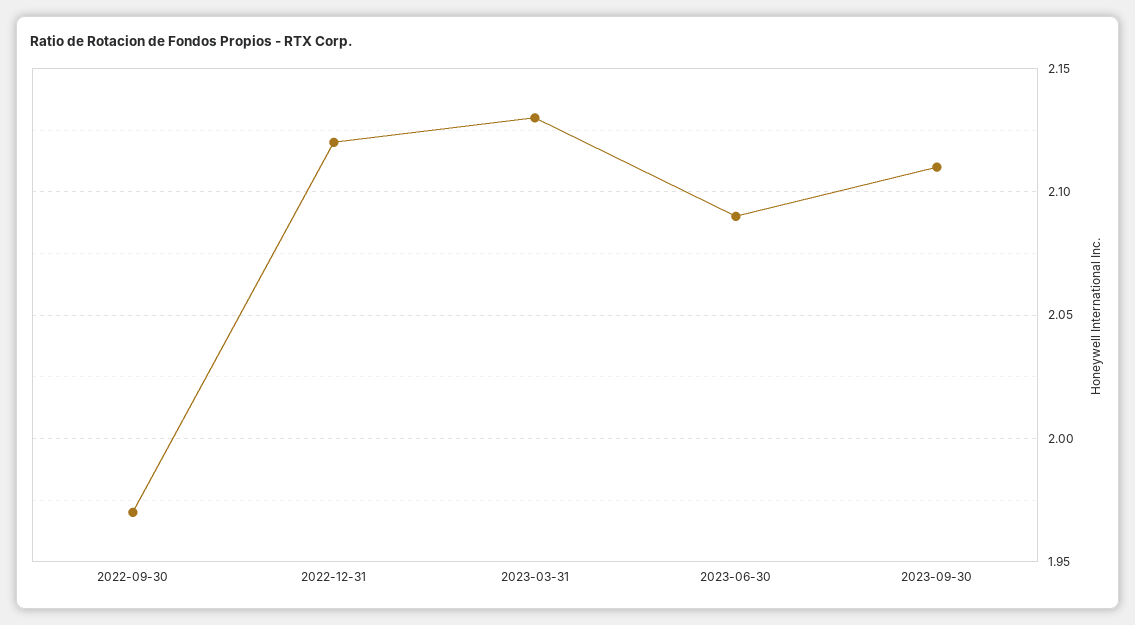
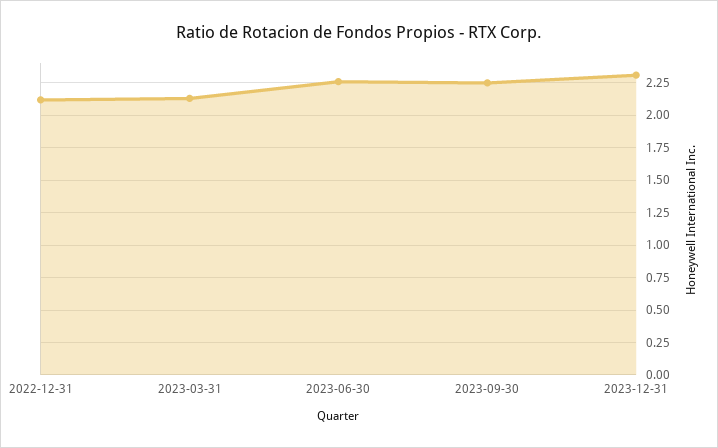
2022-09-30: 1.97 -> none
2023-06-30: 2.09 -> 2.25
2023-09-30: 2.11 -> 2.25
2023-12-31: none -> 2.3

